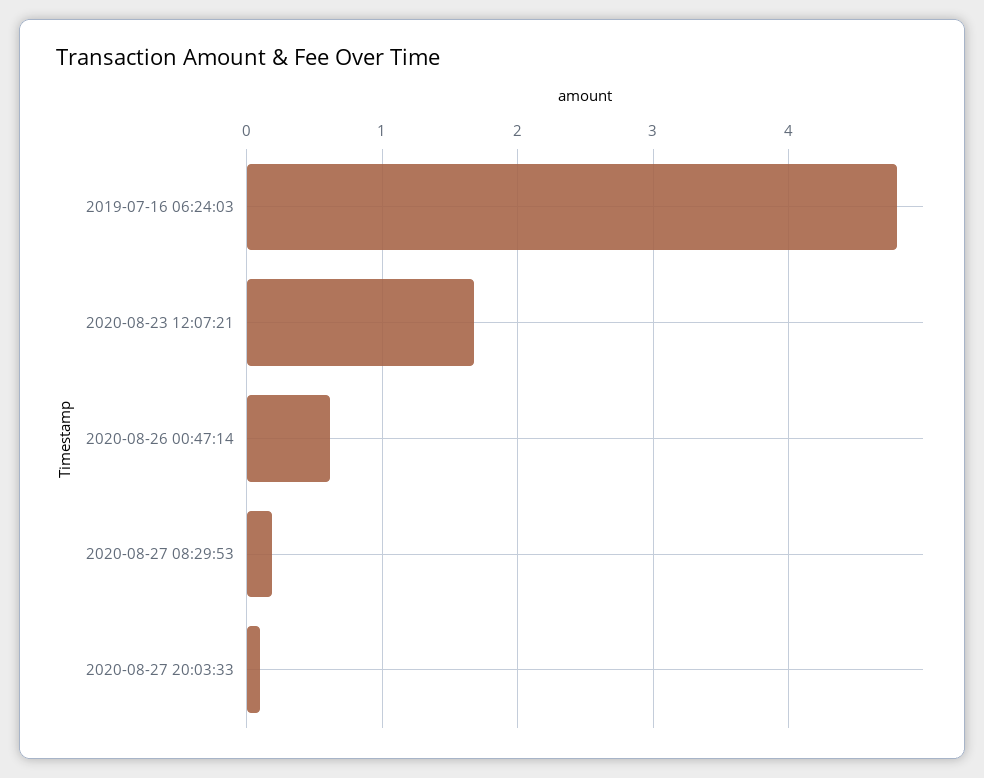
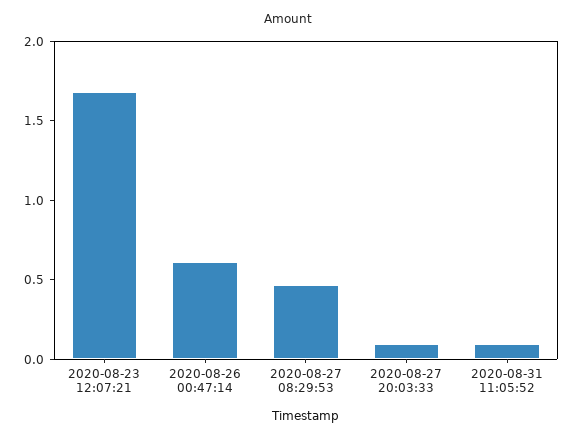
2019-07-16 06:24:03: 4.8 -> none
2020-08-27 08:29:53: 0.2 -> 0.5
2020-08-31 11:05:52: none -> 0.1

